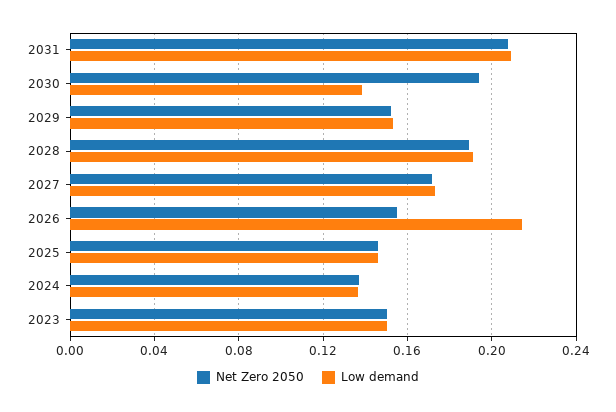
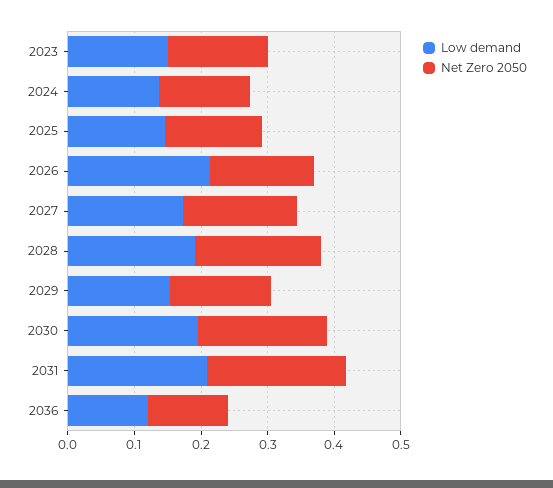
Low demand, 2030: 0.14 -> 0.2
Low demand, 2036: none -> 0.12
Net Zero 2050, 2036: none -> 0.12

